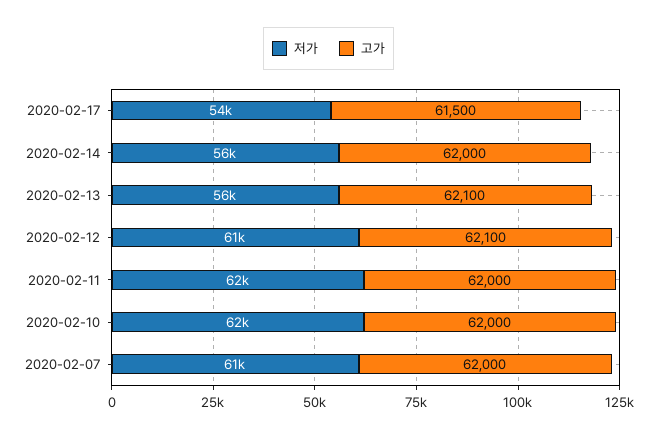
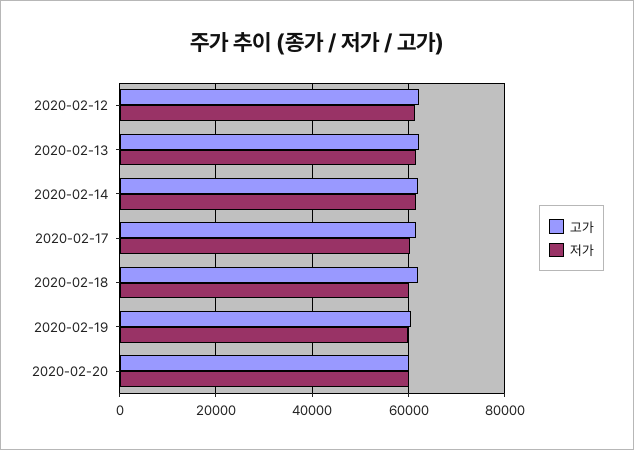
저가, 2020-02-17: 54000 -> 60000
저가, 2020-02-14: 56000 -> 62000
저가, 2020-02-13: 56000 -> 62000
저가, 2020-02-11: 62000 -> none
고가, 2020-02-11: 62000 -> none
저가, 2020-02-10: 62000 -> none
고가, 2020-02-10: 62000 -> none
저가, 2020-02-07: 61000 -> none
고가, 2020-02-07: 62000 -> none
고가, 2020-02-18: none -> 62000
저가, 2020-02-18: none -> 60000
고가, 2020-02-19: none -> 60000
저가, 2020-02-19: none -> 60000
고가, 2020-02-20: none -> 60000
저가, 2020-02-20: none -> 60000

